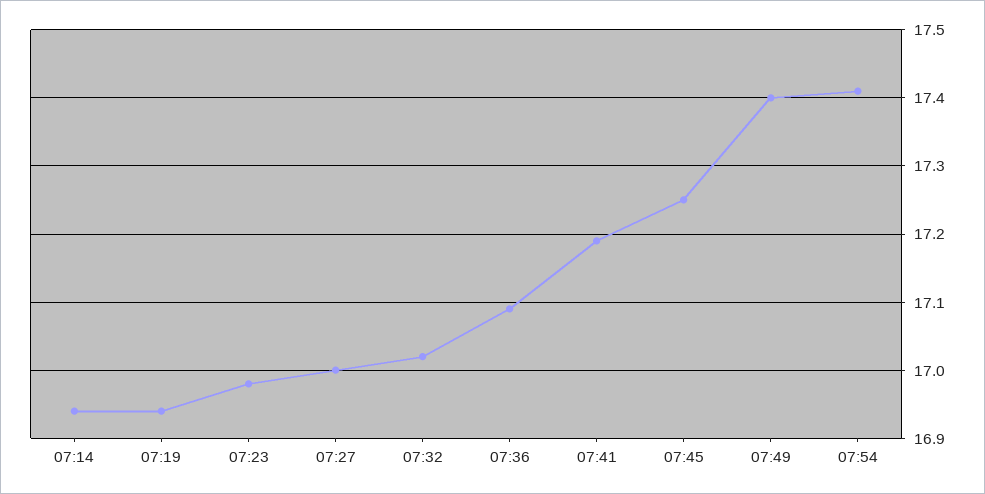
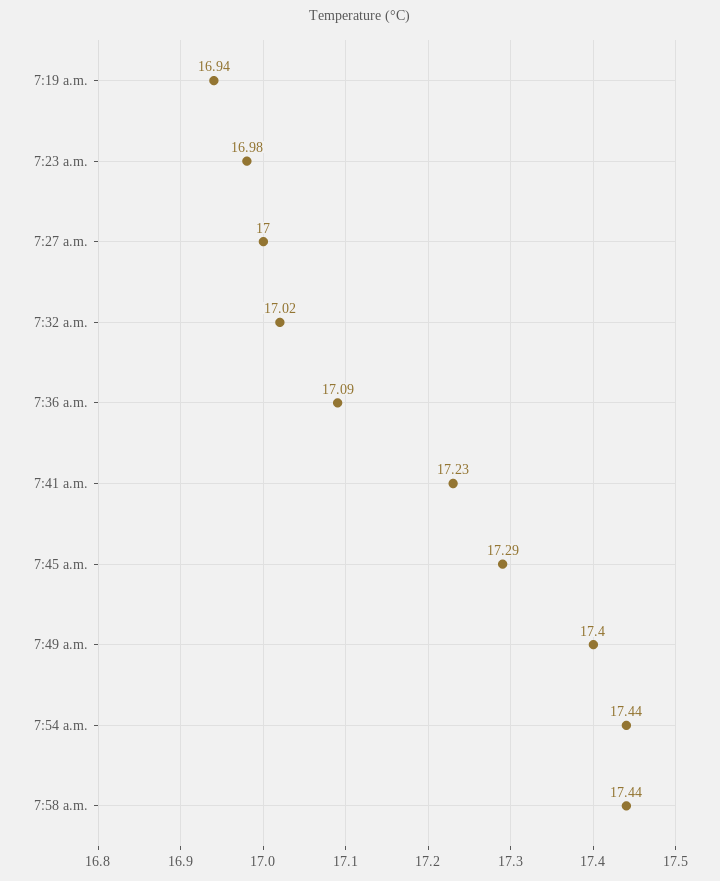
07:14: 16.94 -> none
07:41: 17.19 -> 17.23
07:45: 17.25 -> 17.29
07:54: 17.41 -> 17.44
7:58 a.m.: none -> 17.44

